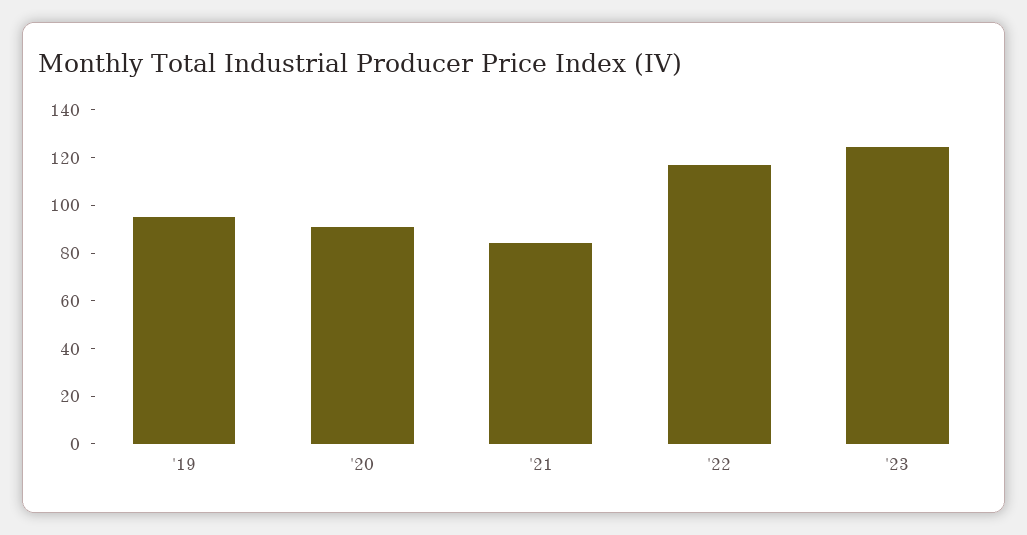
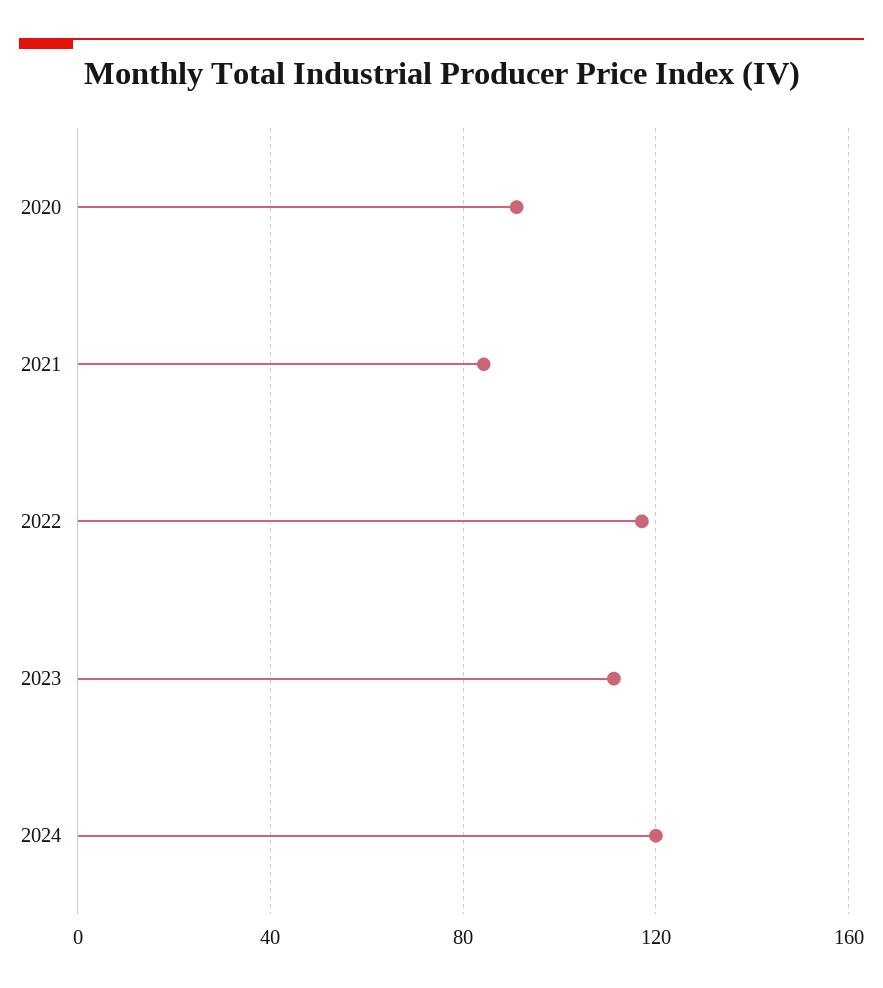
'19: 95 -> none
'23: 125 -> 110
2024: none -> 120

